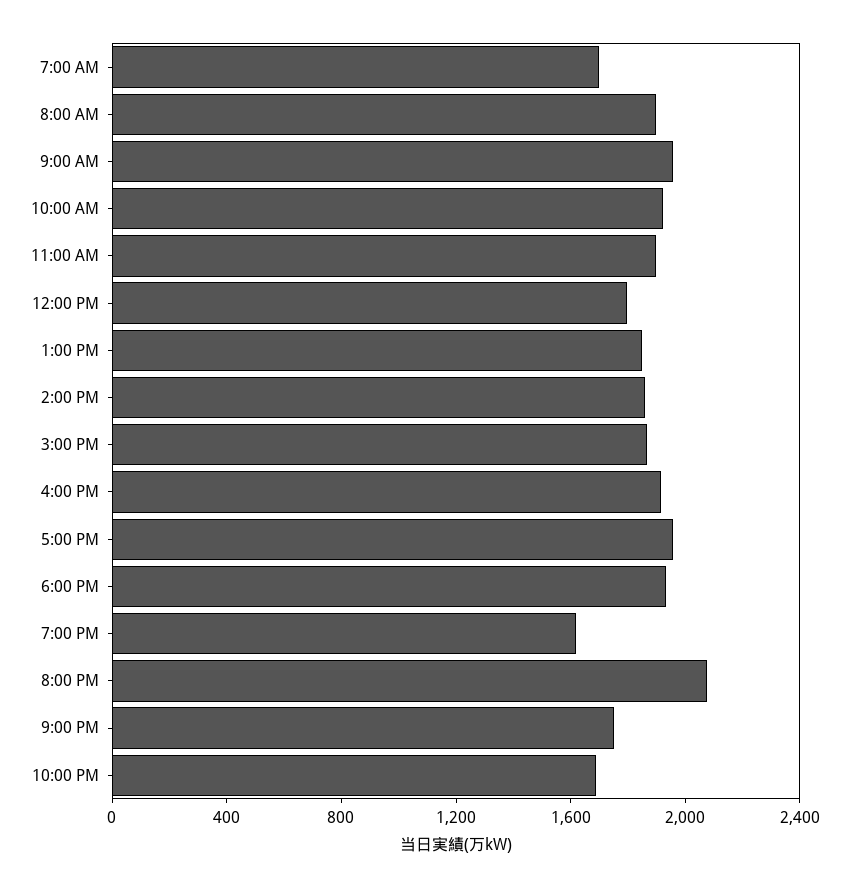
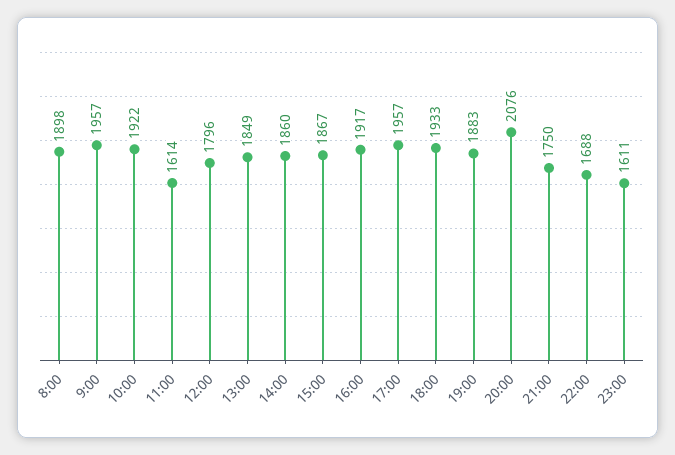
7:00 AM: 1700 -> none
11:00 AM: 1900 -> 1614
7:00 PM: 1600 -> 1883
23:00: none -> 1611

